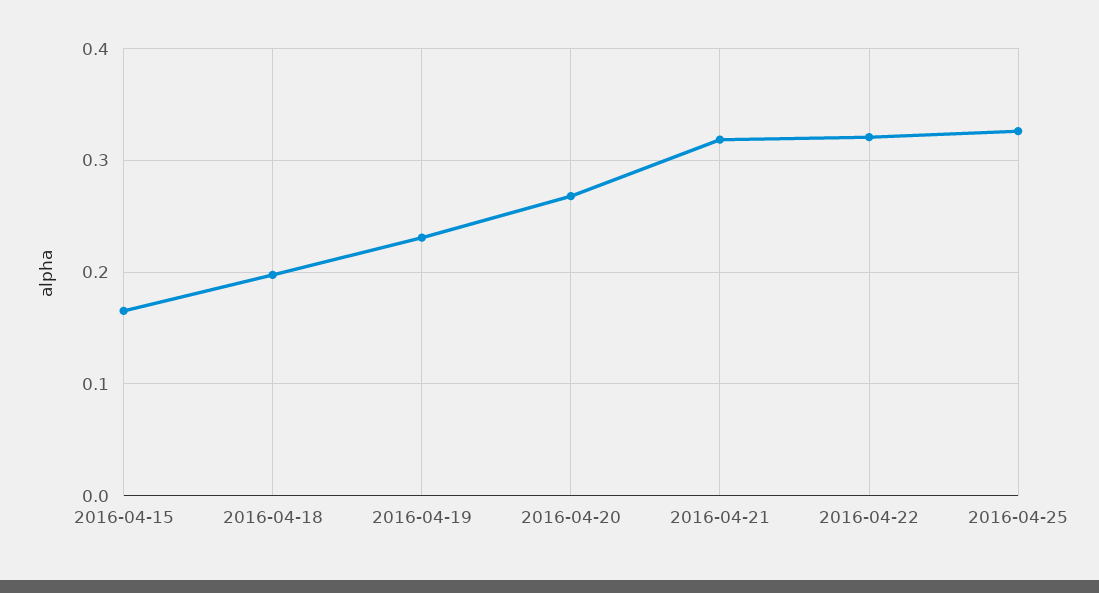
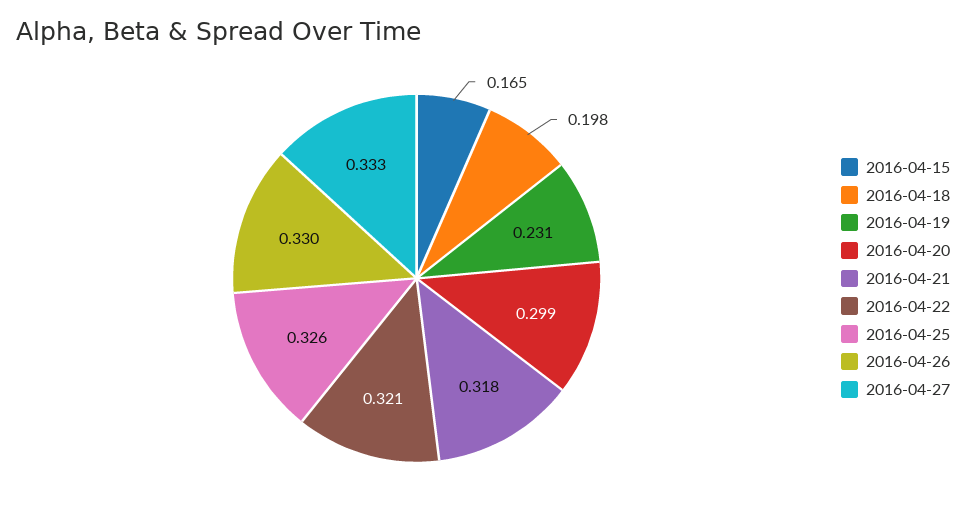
2016-04-20: 0.27 -> 0.299
2016-04-26: none -> 0.33
2016-04-27: none -> 0.333

